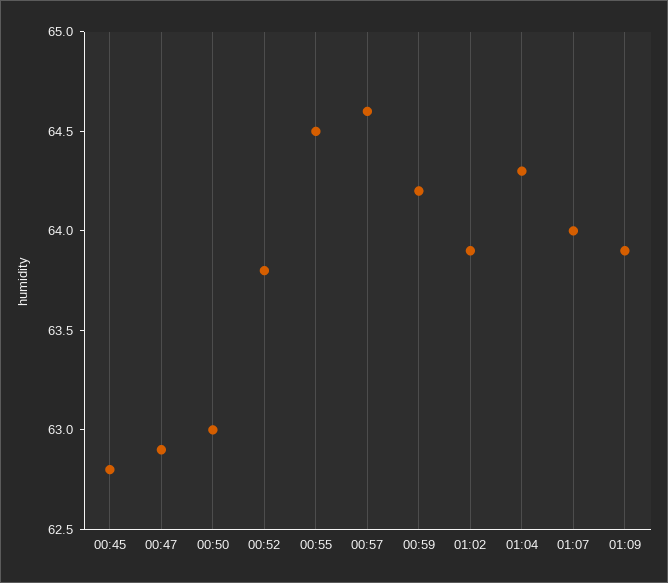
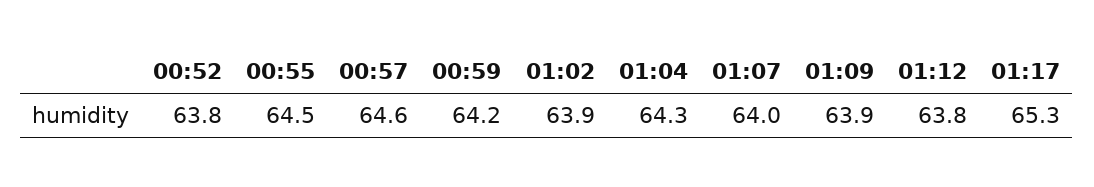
00:45: 62.8 -> none
00:47: 62.9 -> none
00:50: 63 -> none
01:12: none -> 63.8
01:17: none -> 65.3

